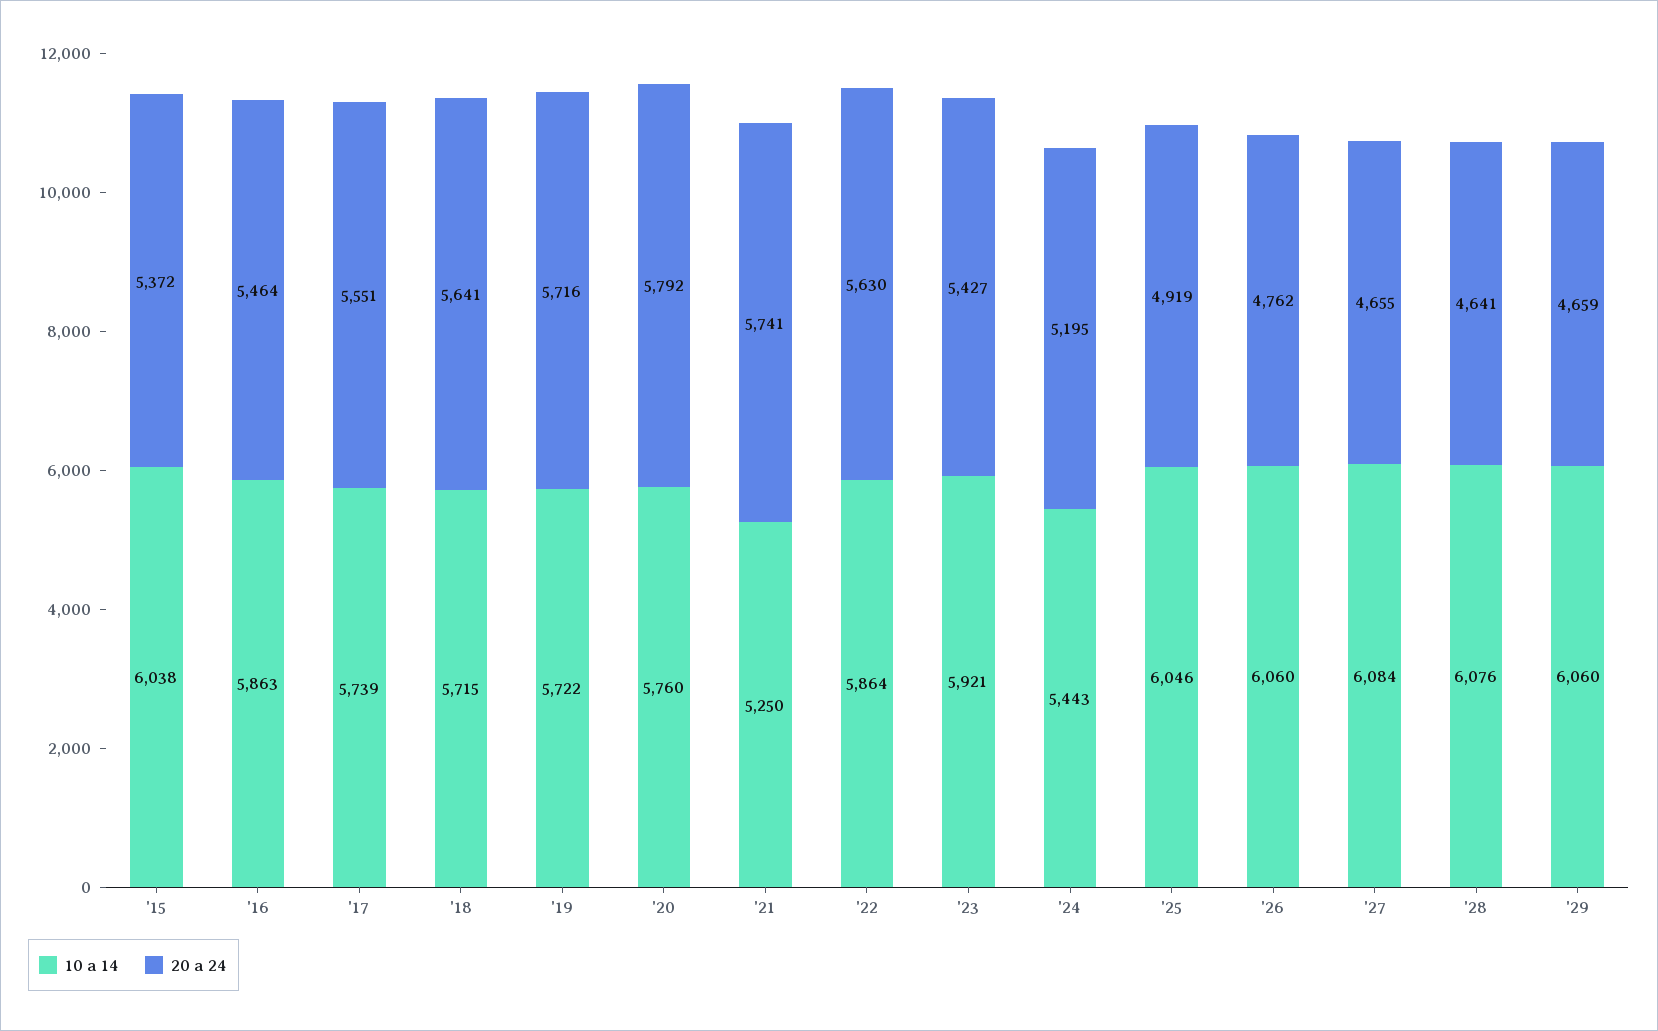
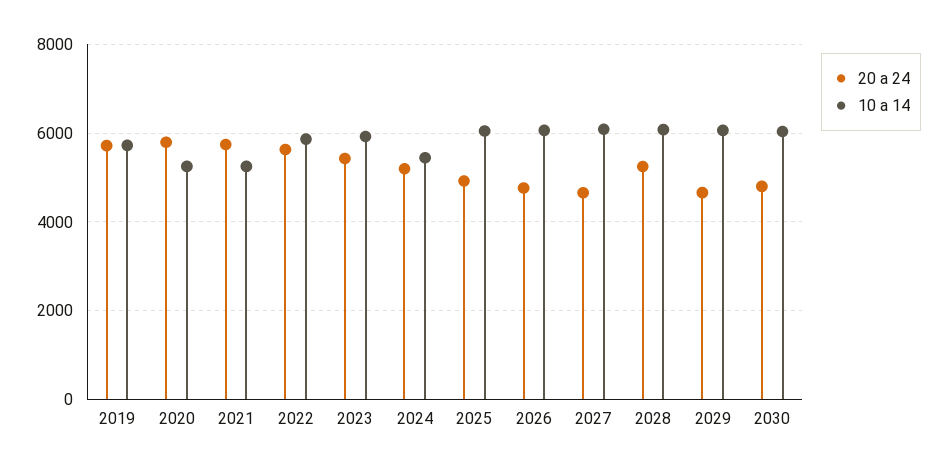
10 a 14, '15: 6038 -> none
20 a 24, '15: 5372 -> none
10 a 14, '16: 5863 -> none
20 a 24, '16: 5464 -> none
10 a 14, '17: 5739 -> none
20 a 24, '17: 5551 -> none
10 a 14, '18: 5715 -> none
20 a 24, '18: 5641 -> none
10 a 14, '20: 5760 -> 5200
20 a 24, '28: 4641 -> 5200
20 a 24, 2030: none -> 4800
10 a 14, 2030: none -> 6000

